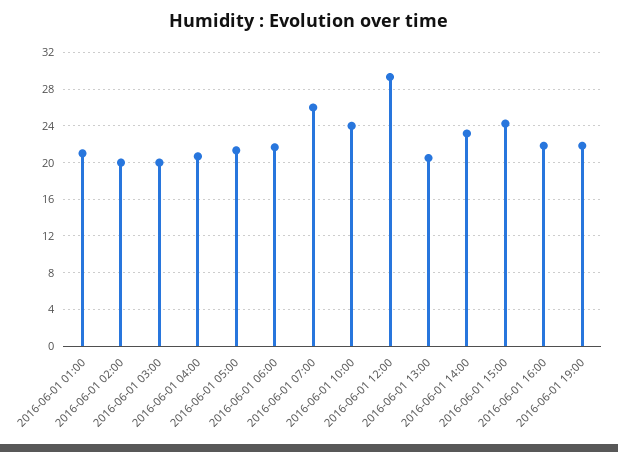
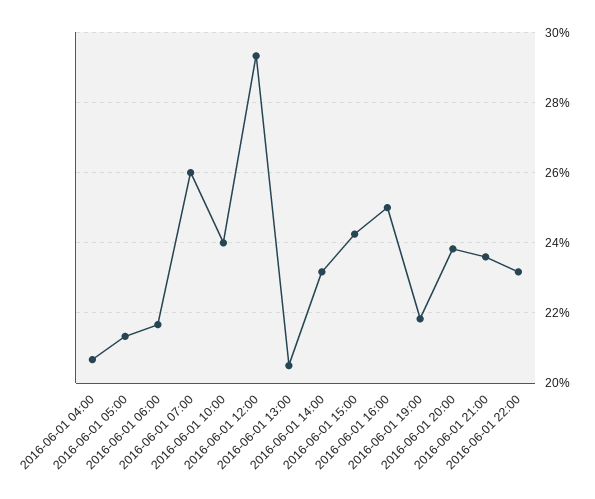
2016-06-01 01:00: 21 -> none
2016-06-01 02:00: 20 -> none
2016-06-01 03:00: 20 -> none
2016-06-01 16:00: 22 -> 25
2016-06-01 20:00: none -> 23.8
2016-06-01 21:00: none -> 23.6
2016-06-01 22:00: none -> 23.2

